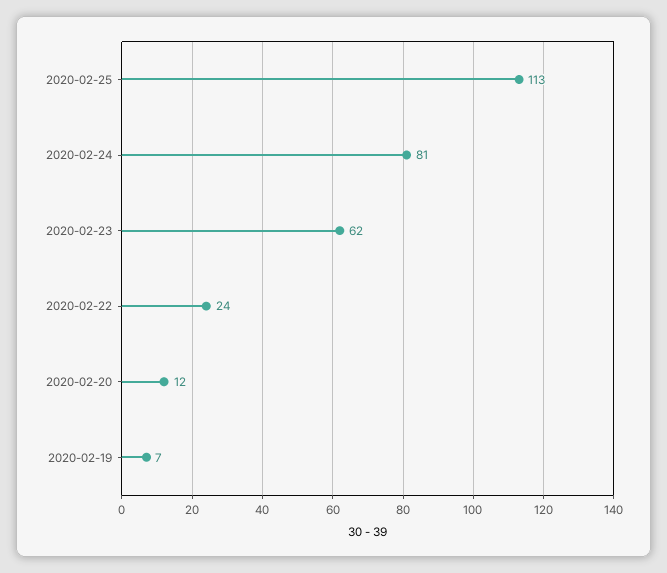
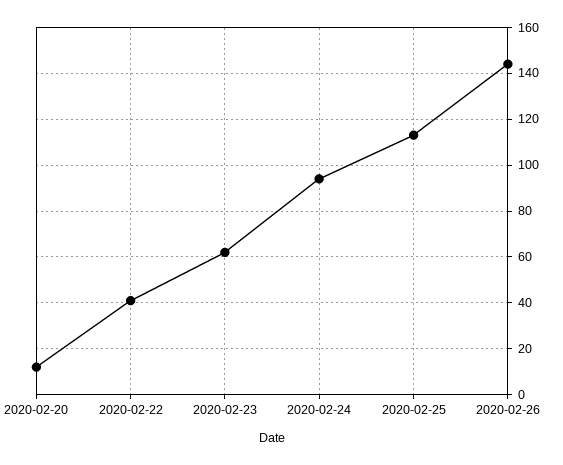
2020-02-24: 81 -> 95
2020-02-22: 24 -> 40
2020-02-19: 7 -> none
2020-02-26: none -> 145

